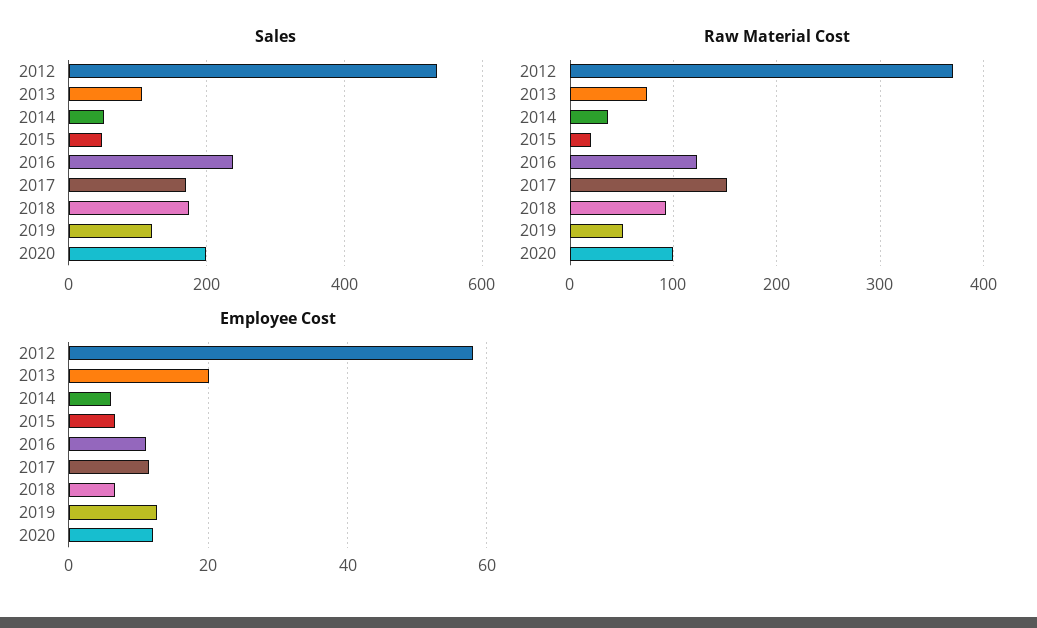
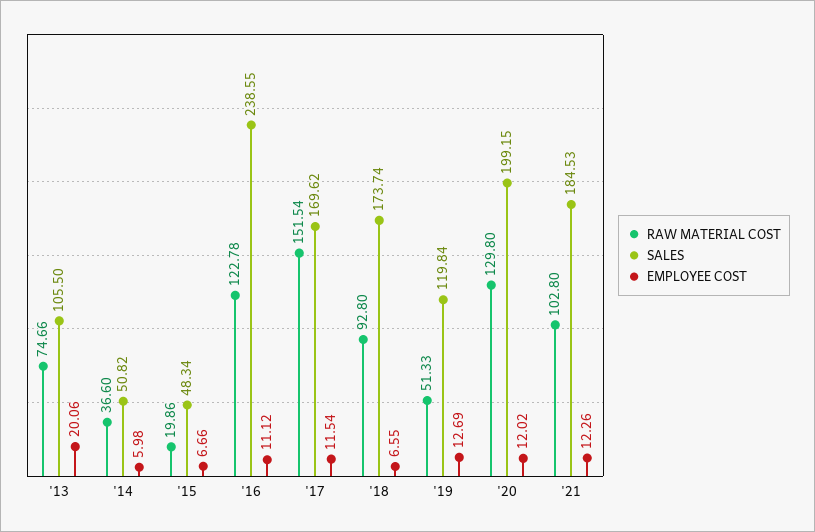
Sales, 2012: 540 -> none
Raw Material Cost, 2012: 370 -> none
Raw Material Cost, 2020: 100 -> 129.8
Employee Cost, 2012: 58 -> none
Raw Material Cost, '21: none -> 102.8
Sales, '21: none -> 184.53
Employee Cost, '21: none -> 12.26

